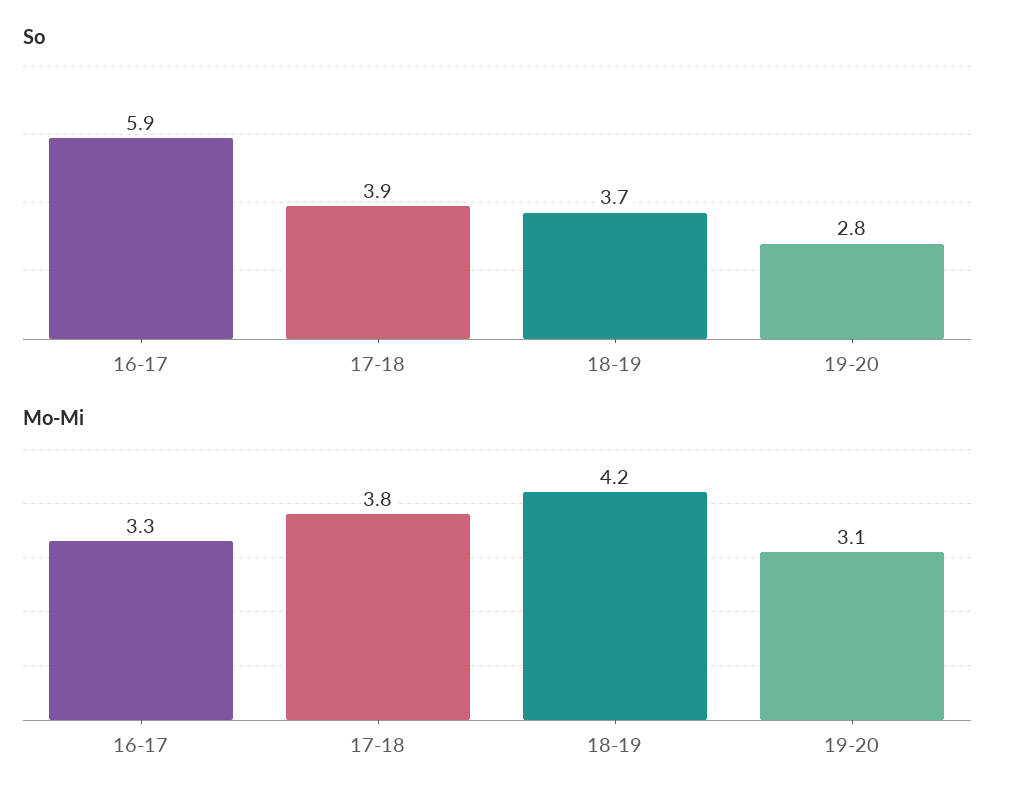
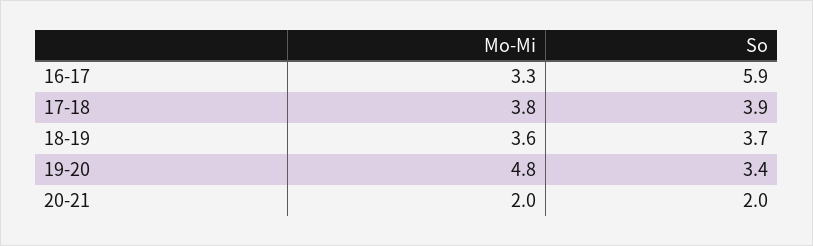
So, 19-20: 2.8 -> 3.4
Mo-Mi, 18-19: 4.2 -> 3.6
Mo-Mi, 19-20: 3.1 -> 4.8
Mo-Mi, 20-21: none -> 2
So, 20-21: none -> 2

